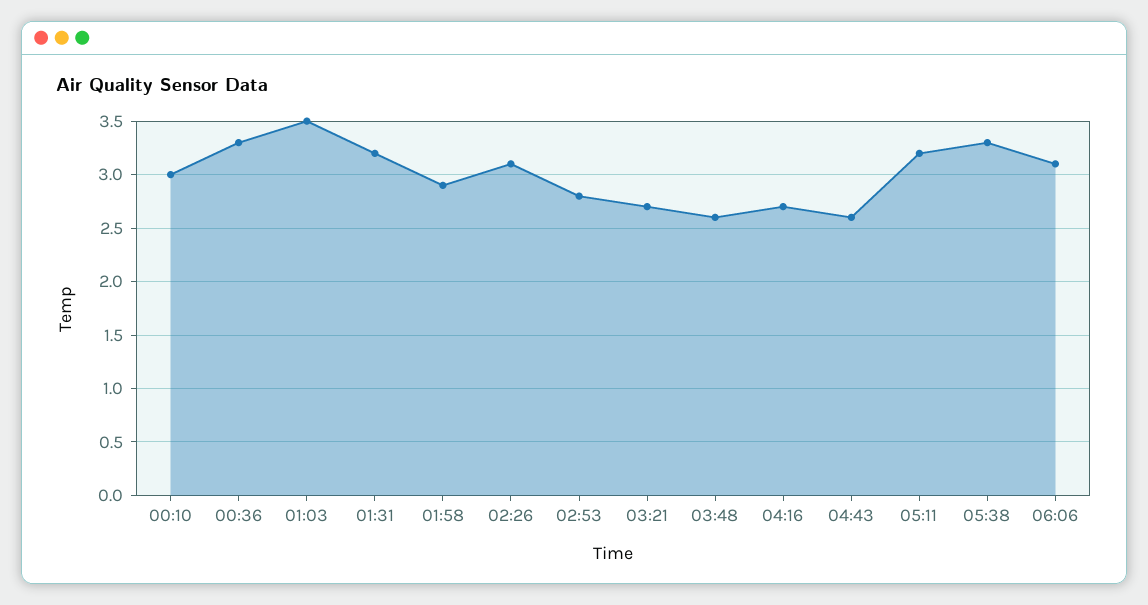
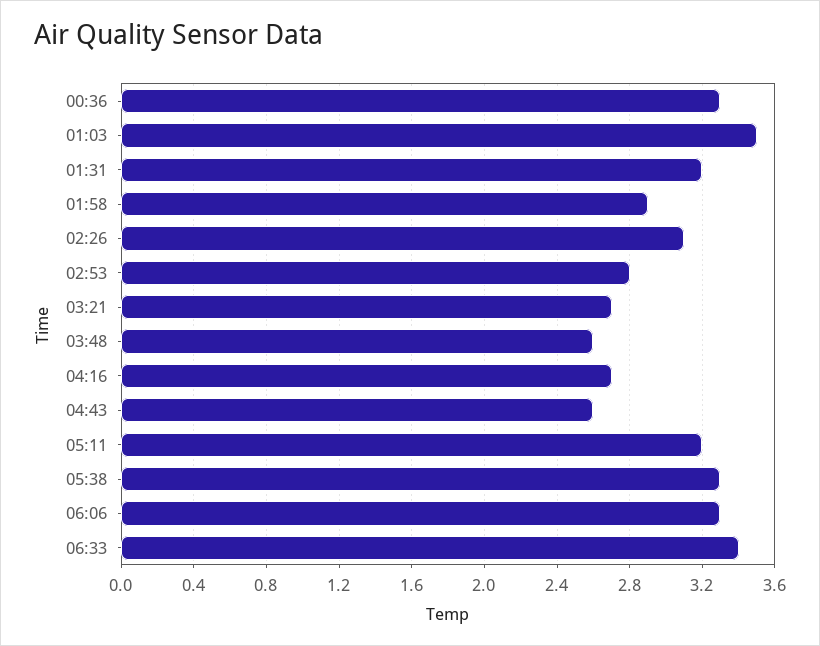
00:10: 3 -> none
06:06: 3.1 -> 3.3
06:33: none -> 3.4

